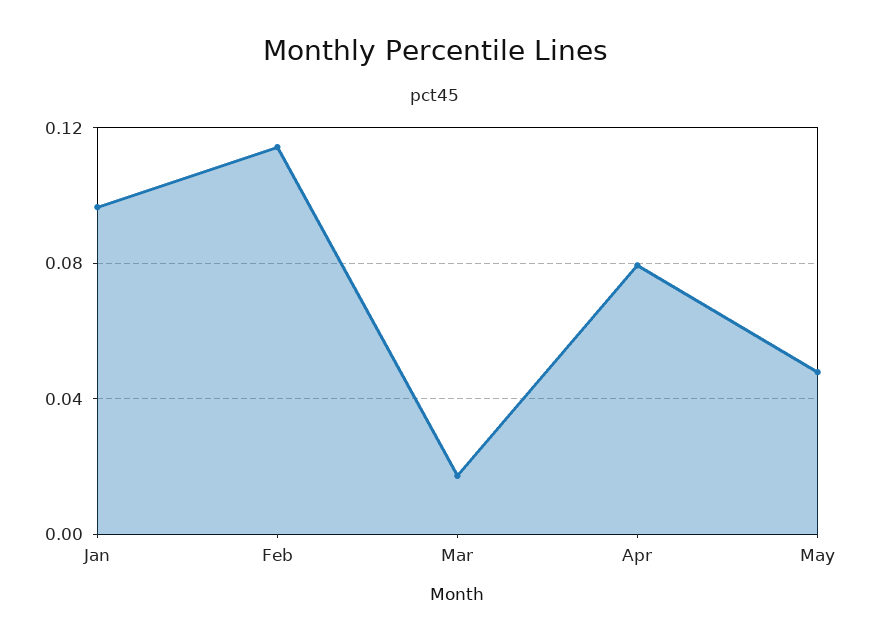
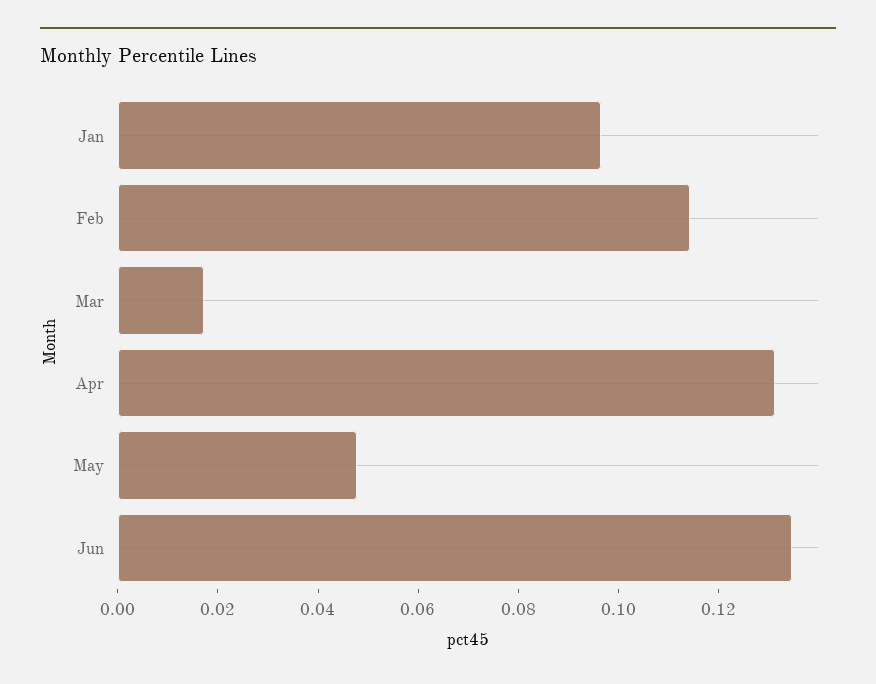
Apr: 0.08 -> 0.13
Jun: none -> 0.135

